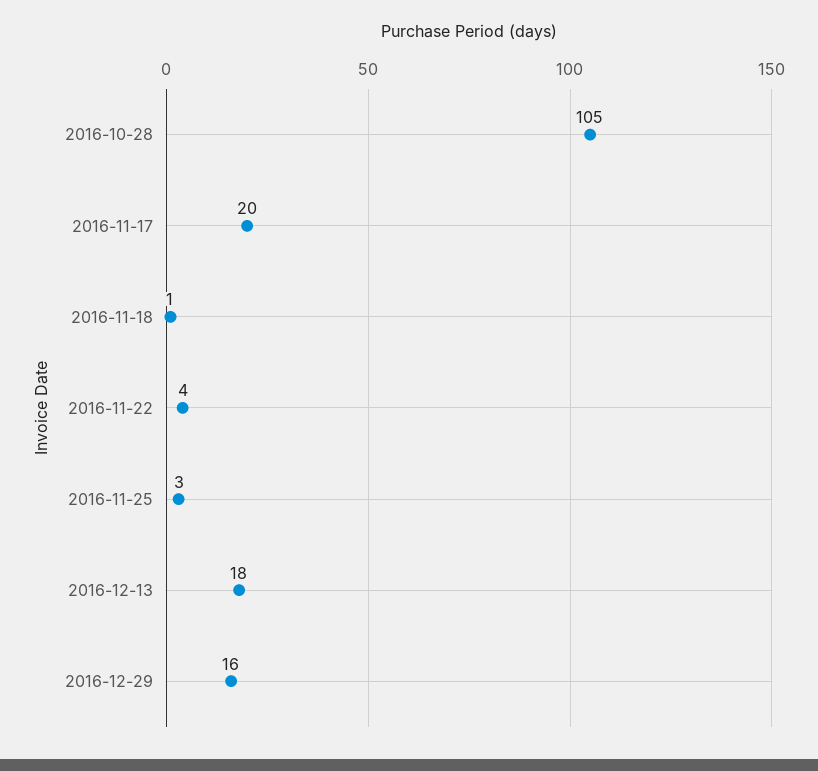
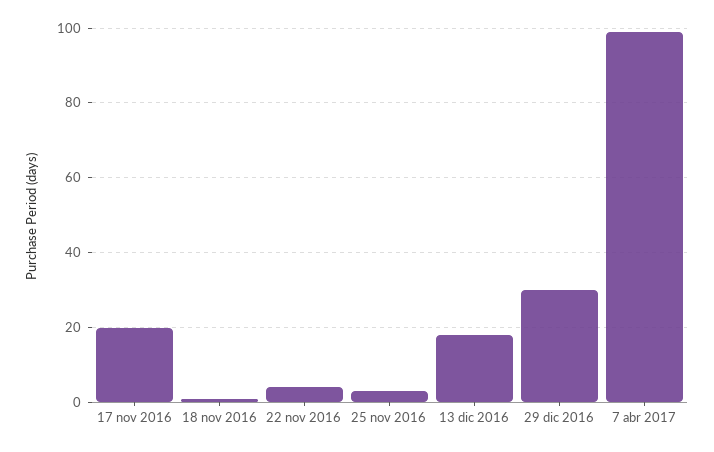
2016-10-28: 105 -> none
2016-12-29: 16 -> 30
7 abr 2017: none -> 100

